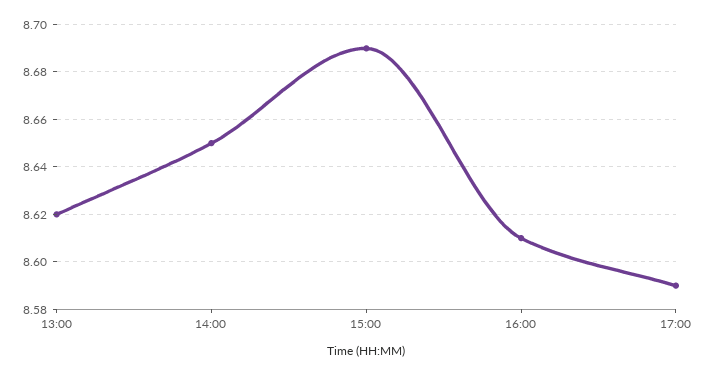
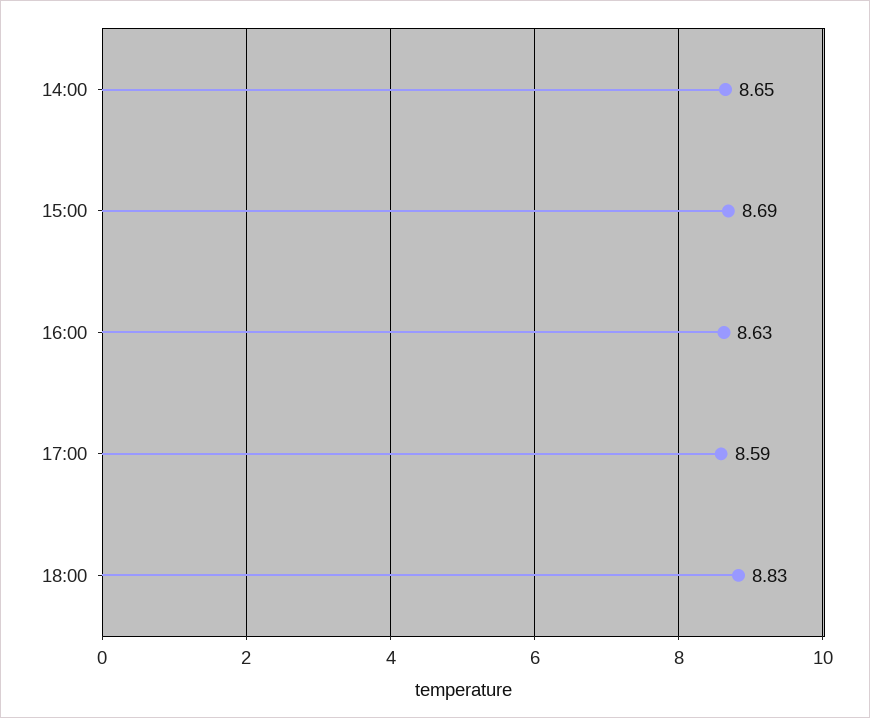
13:00: 8.62 -> none
16:00: 8.61 -> 8.63
18:00: none -> 8.83

